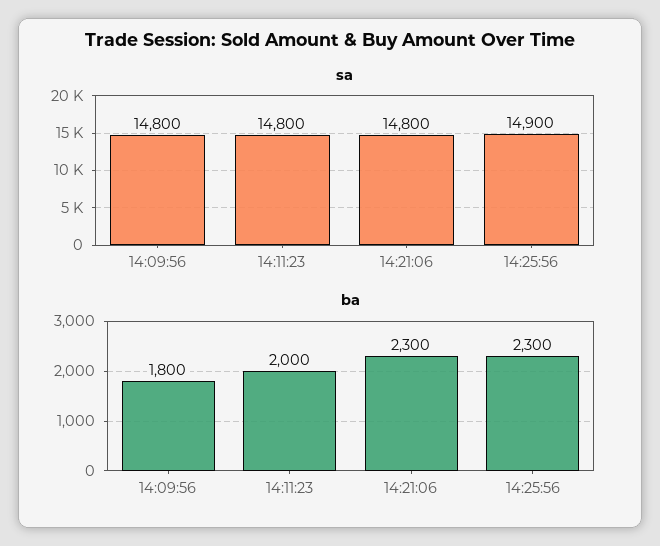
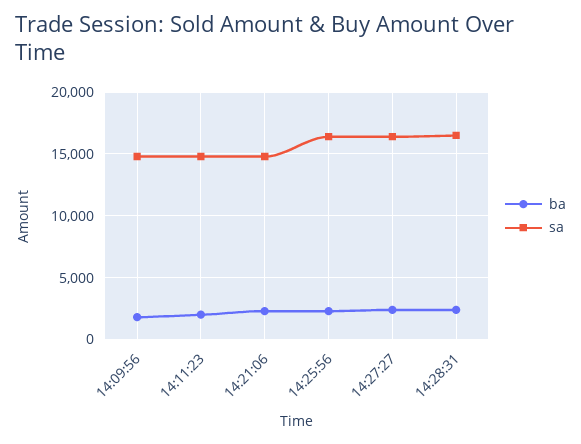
sa, 14:25:56: 14900 -> 16500
ba, 14:27:27: none -> 2500
sa, 14:27:27: none -> 16500
ba, 14:28:31: none -> 2500
sa, 14:28:31: none -> 16500

